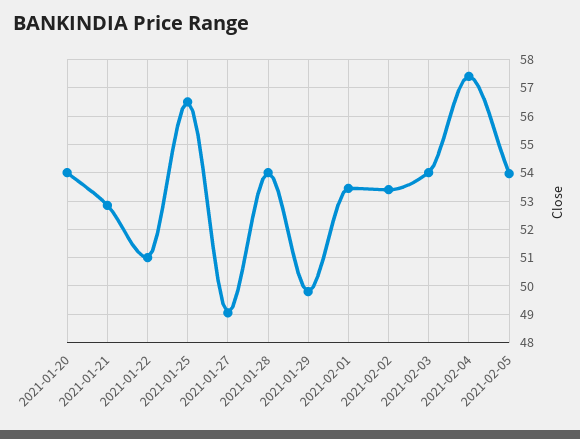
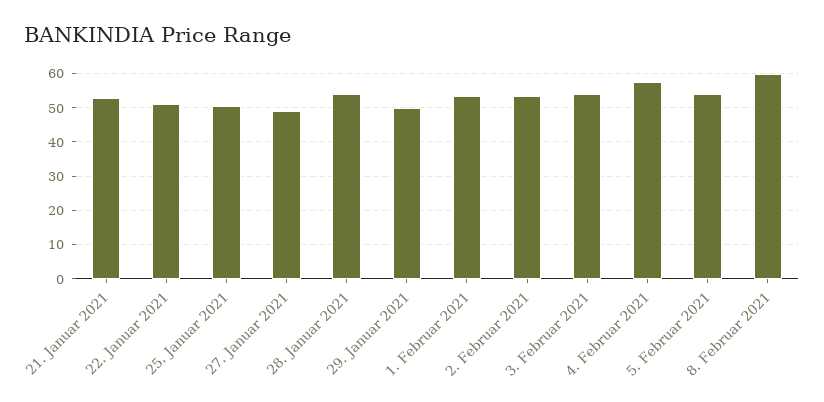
2021-01-20: 54 -> none
2021-01-25: 56.5 -> 50
8. Februar 2021: none -> 60

